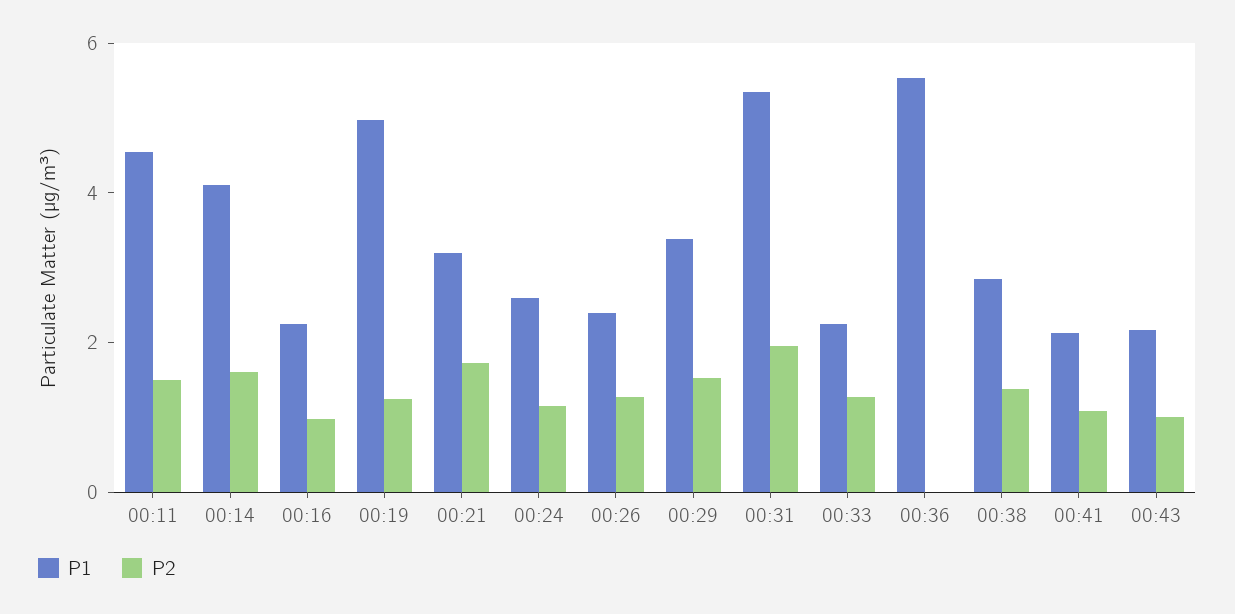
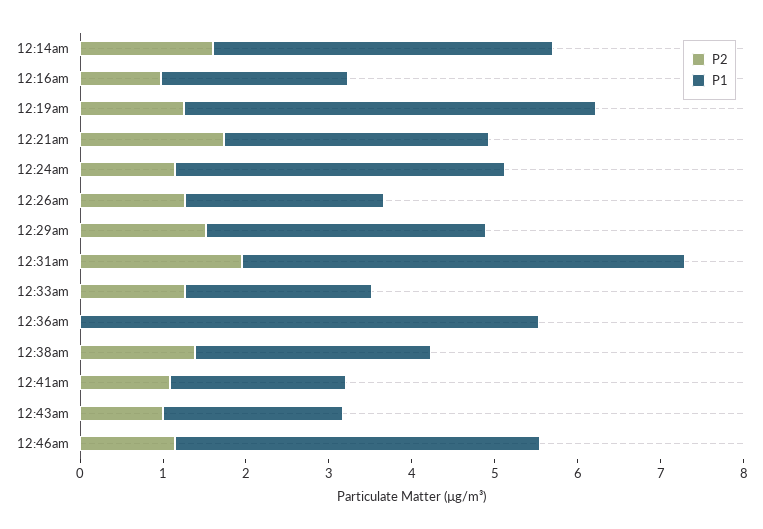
P1, 00:11: 4.5 -> none
P2, 00:11: 1.5 -> none
P1, 00:24: 2.5 -> 4
P2, 12:46am: none -> 1.2
P1, 12:46am: none -> 4.4

